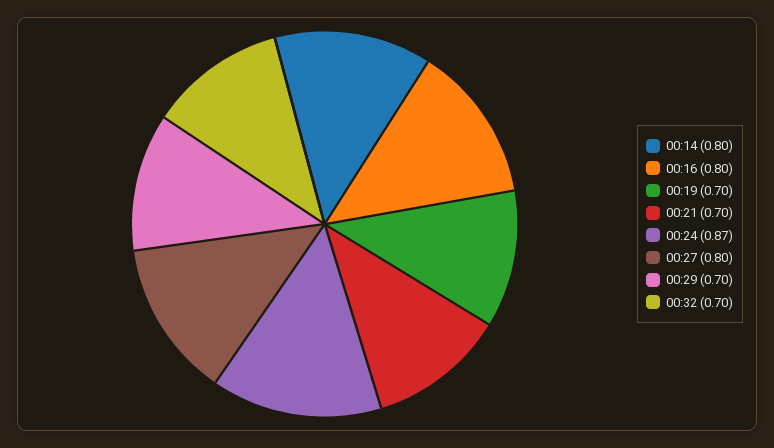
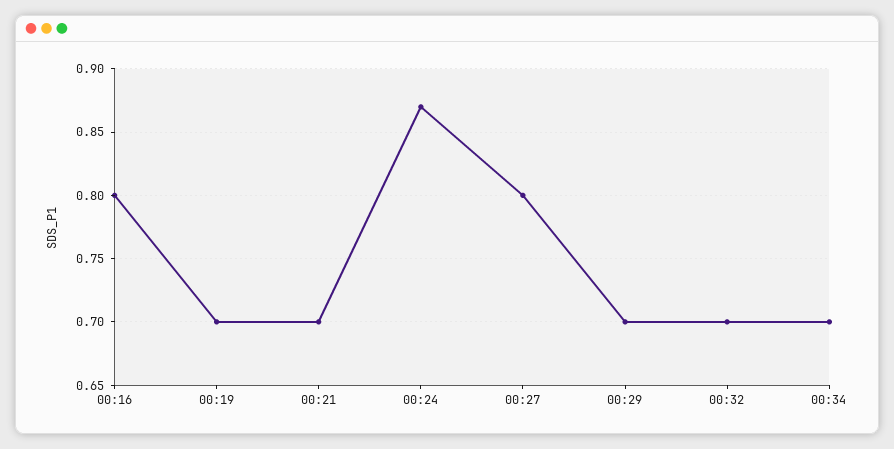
00:14: 0.8 -> none
00:34: none -> 0.7

